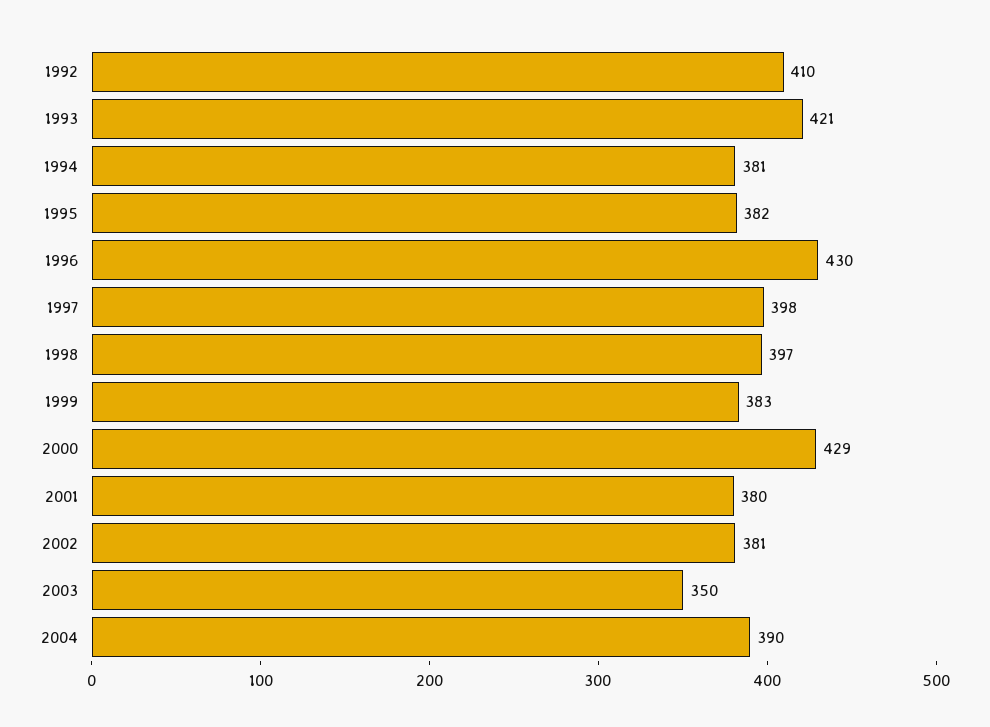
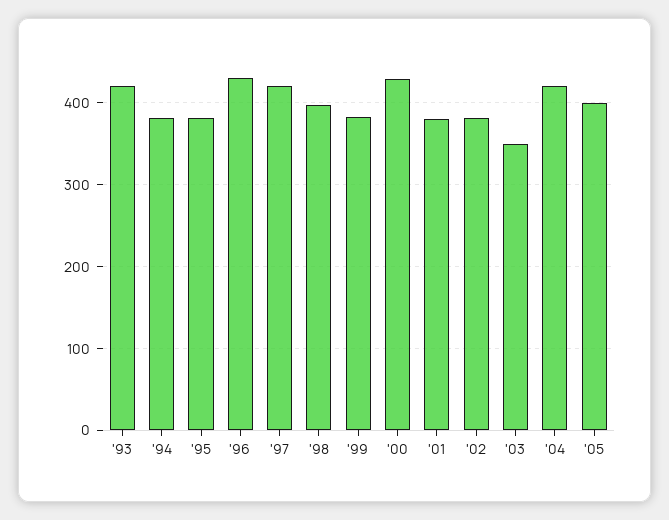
1992: 410 -> none
1997: 398 -> 420
2004: 390 -> 420
'05: none -> 400

